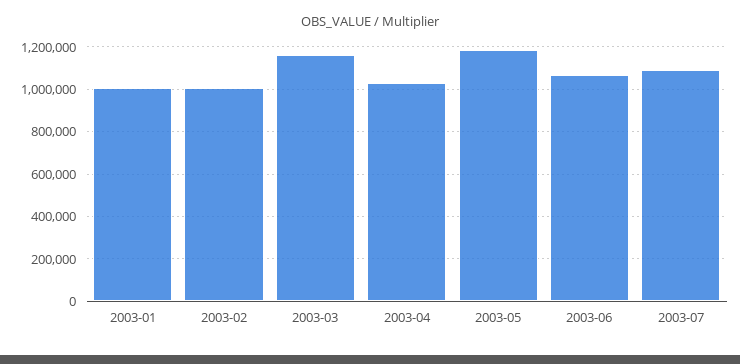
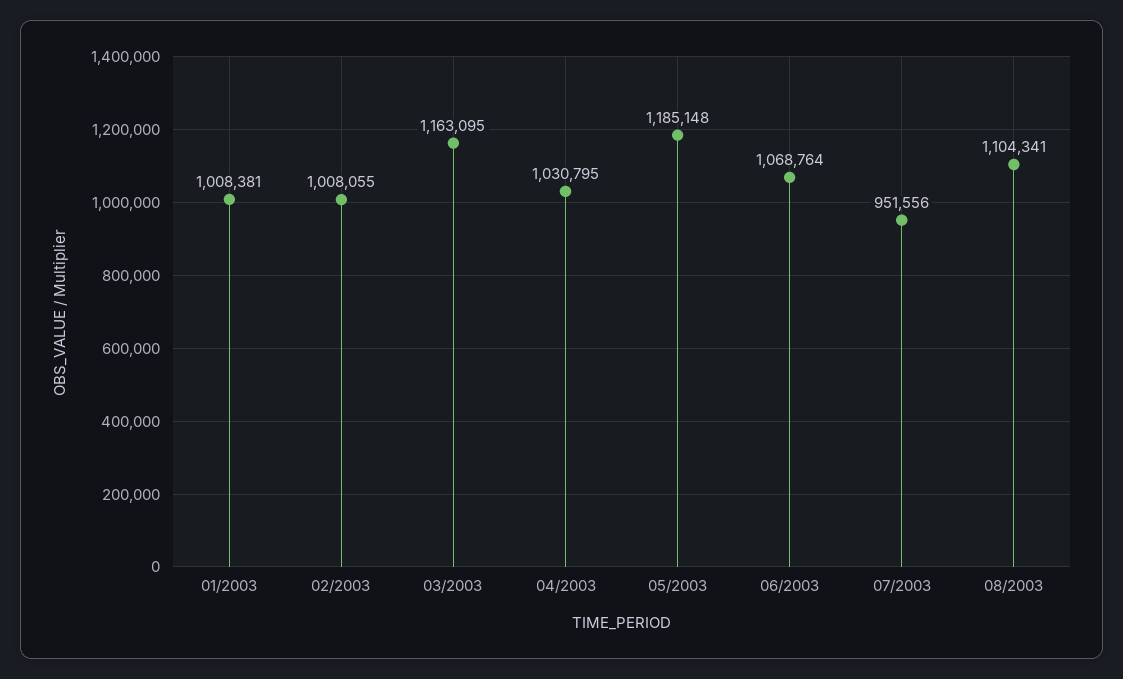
2003-07: 1100000 -> 951556
08/2003: none -> 1104341

